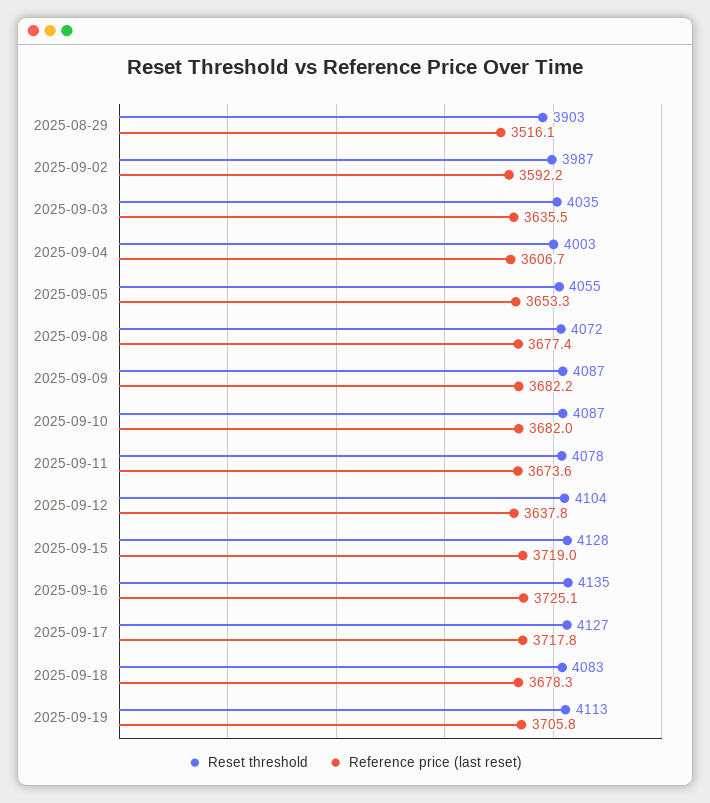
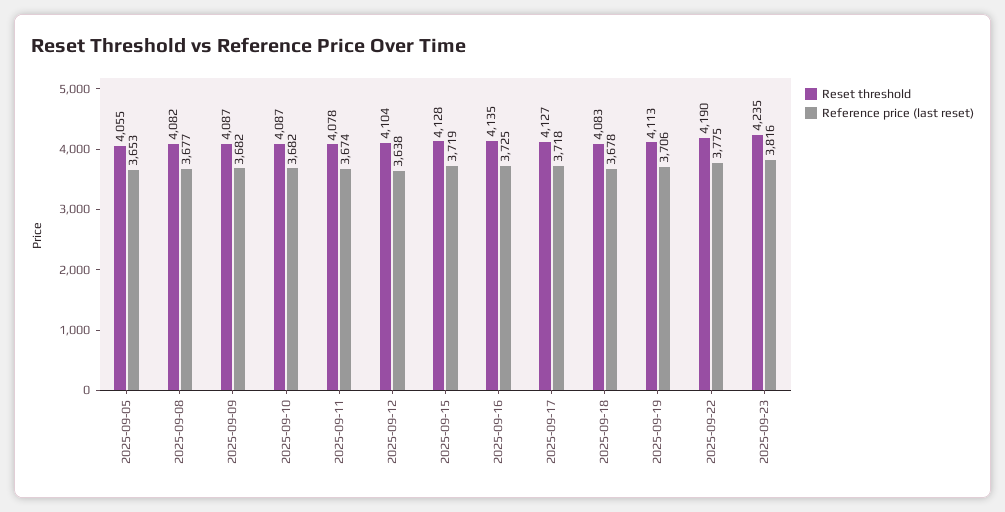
Reset threshold, 2025-08-29: 3903 -> none
Reference price (last reset), 2025-08-29: 3516.1 -> none
Reset threshold, 2025-09-02: 3987 -> none
Reference price (last reset), 2025-09-02: 3592.2 -> none
Reset threshold, 2025-09-03: 4035 -> none
Reference price (last reset), 2025-09-03: 3635.5 -> none
Reset threshold, 2025-09-04: 4003 -> none
Reference price (last reset), 2025-09-04: 3606.7 -> none
Reset threshold, 2025-09-08: 4072 -> 4082
Reset threshold, 2025-09-22: none -> 4190
Reference price (last reset), 2025-09-22: none -> 3775
Reset threshold, 2025-09-23: none -> 4235
Reference price (last reset), 2025-09-23: none -> 3816

